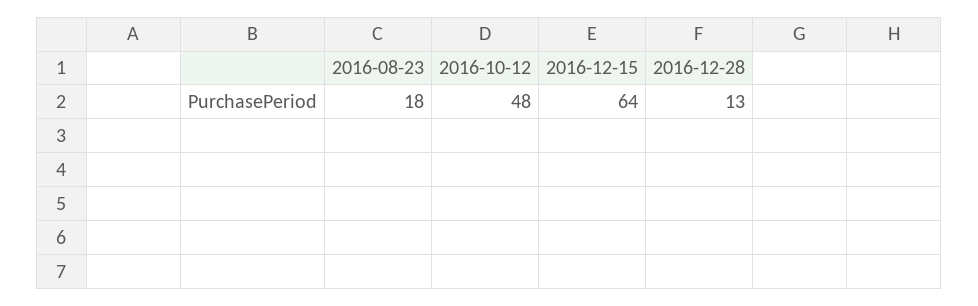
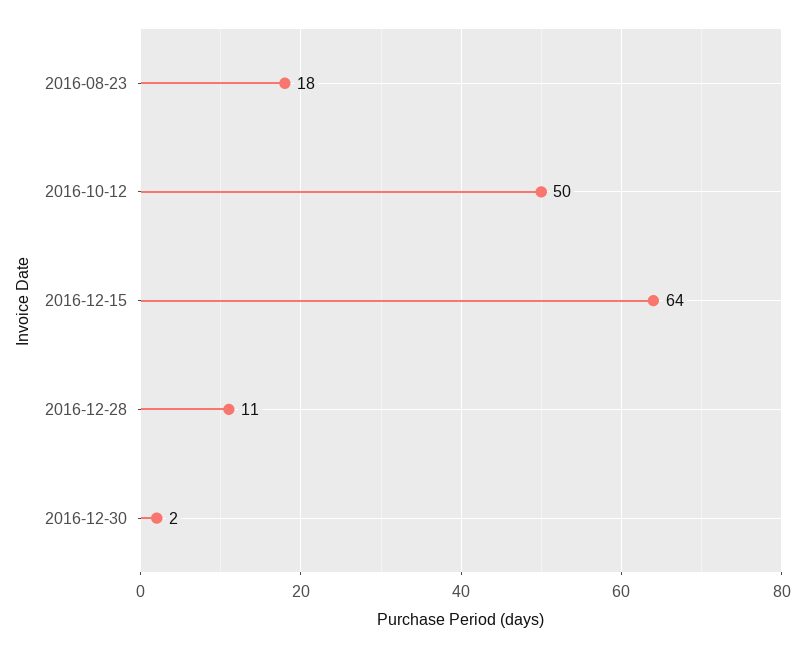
2016-10-12: 48 -> 50
2016-12-28: 13 -> 11
2016-12-30: none -> 2

